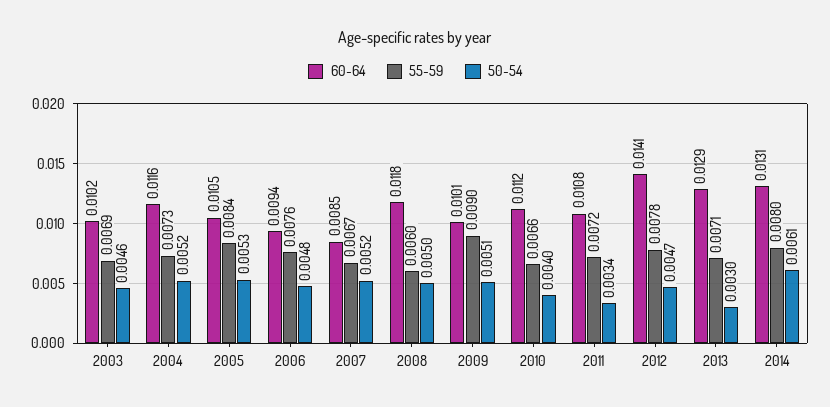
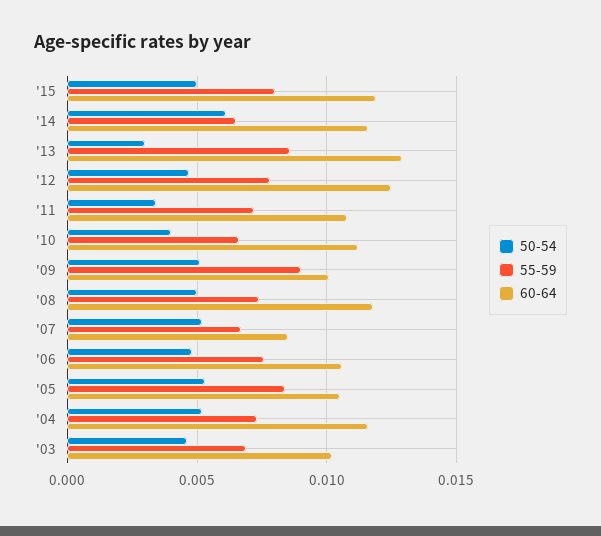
60-64, 2006: 0.0094 -> 0.0105
55-59, 2008: 0.006 -> 0.0075
60-64, 2012: 0.0141 -> 0.0125
55-59, 2013: 0.0071 -> 0.0085
60-64, 2014: 0.0131 -> 0.0115
55-59, 2014: 0.008 -> 0.0065
50-54, '15: none -> 0.005
55-59, '15: none -> 0.008
60-64, '15: none -> 0.012

